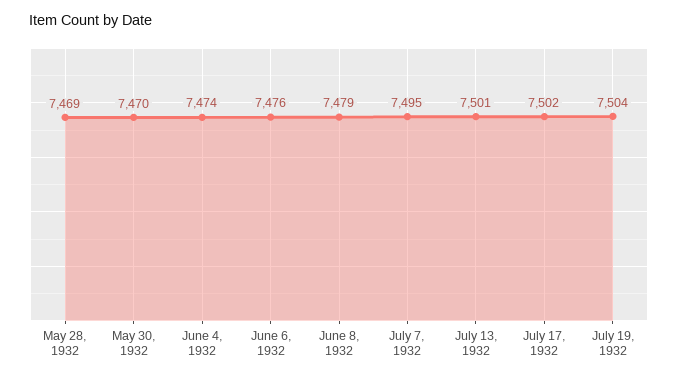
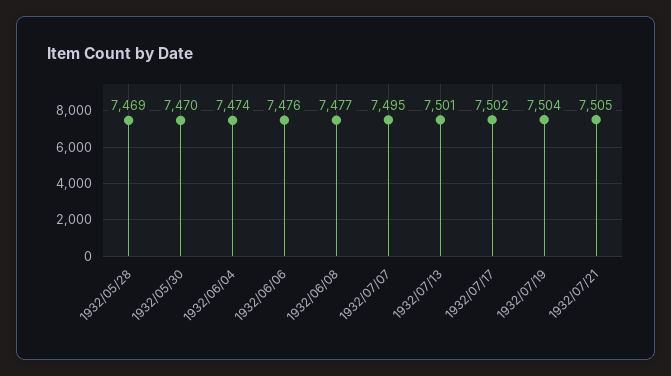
June 8, 1932: 7479 -> 7477
1932/07/21: none -> 7505

